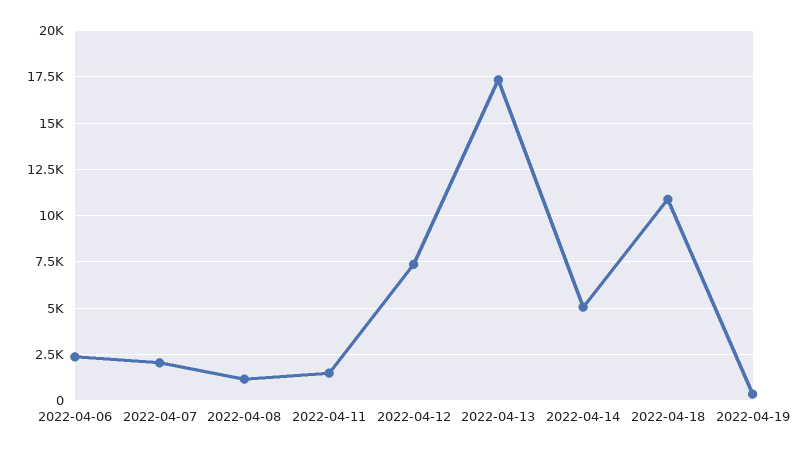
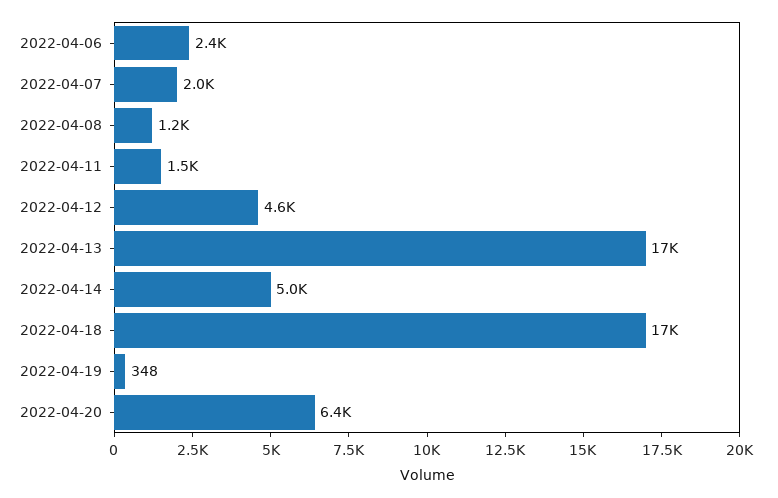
2022-04-12: 7500 -> 4600
2022-04-18: 11000 -> 17000
2022-04-20: none -> 6400

